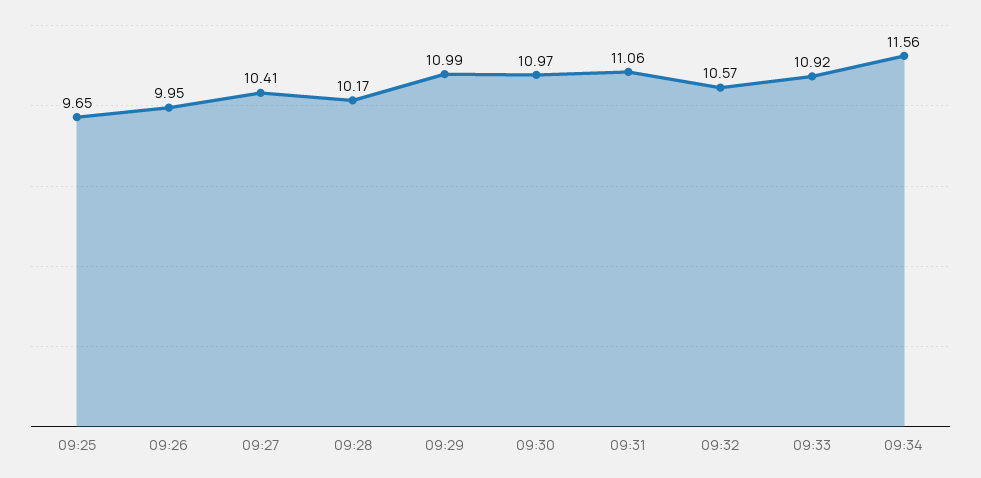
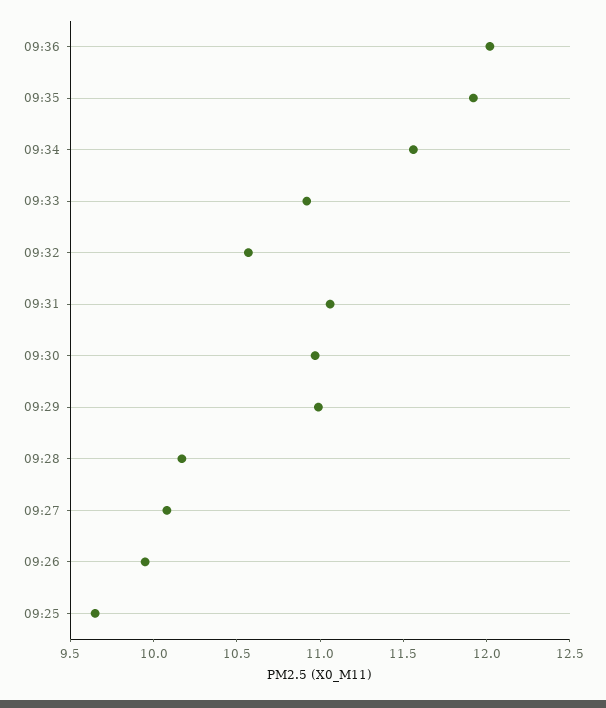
09:27: 10.41 -> 10.1
09:36: none -> 12
09:35: none -> 11.9

